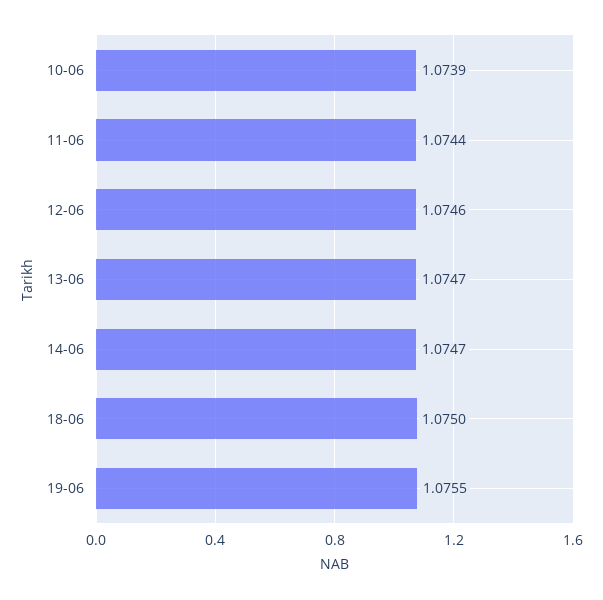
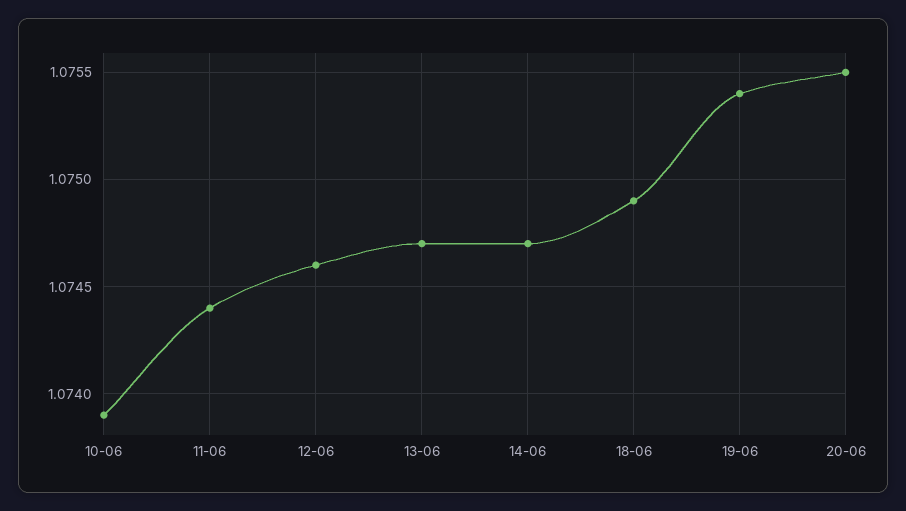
18-06: 1.075 -> 1.0749
19-06: 1.0755 -> 1.0754
20-06: none -> 1.0755

